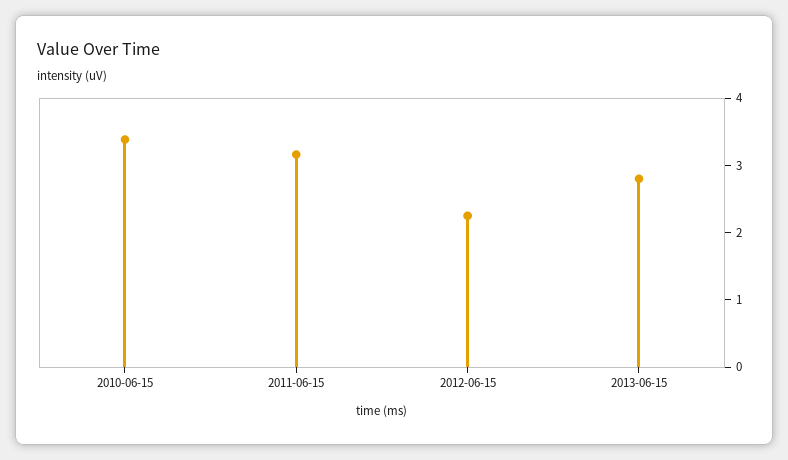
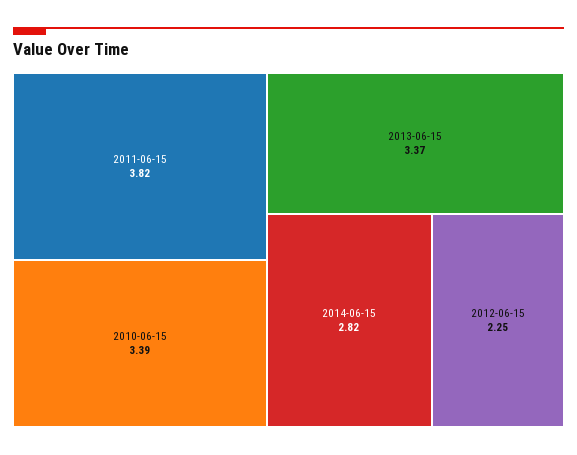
2011-06-15: 3.2 -> 3.82
2013-06-15: 2.8 -> 3.37
2014-06-15: none -> 2.82

